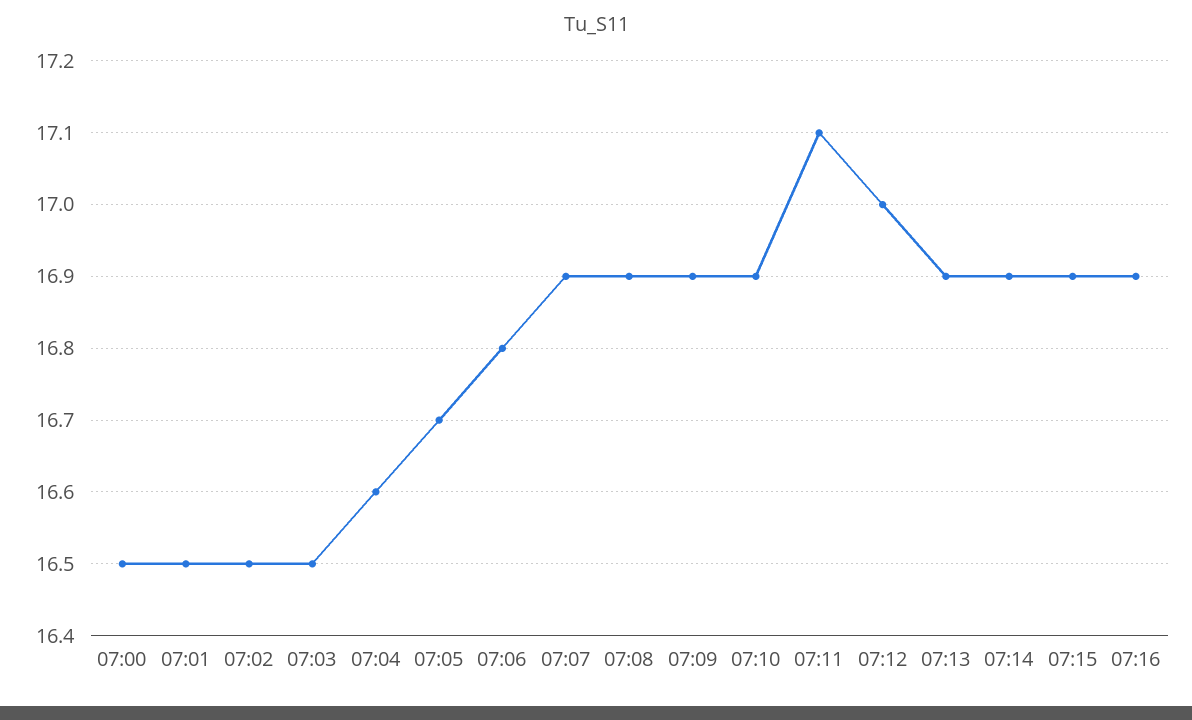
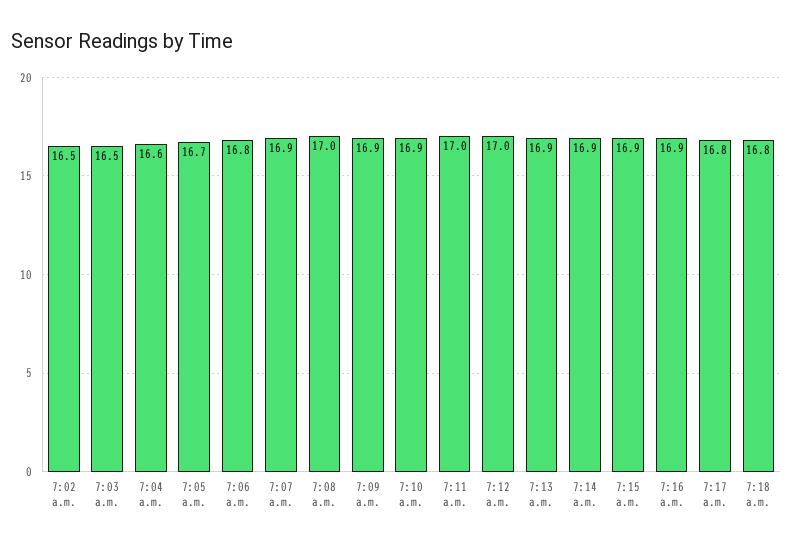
07:00: 16.5 -> none
07:01: 16.5 -> none
07:08: 16.9 -> 17
07:11: 17.1 -> 17
7:17 a.m.: none -> 16.8
7:18 a.m.: none -> 16.8

